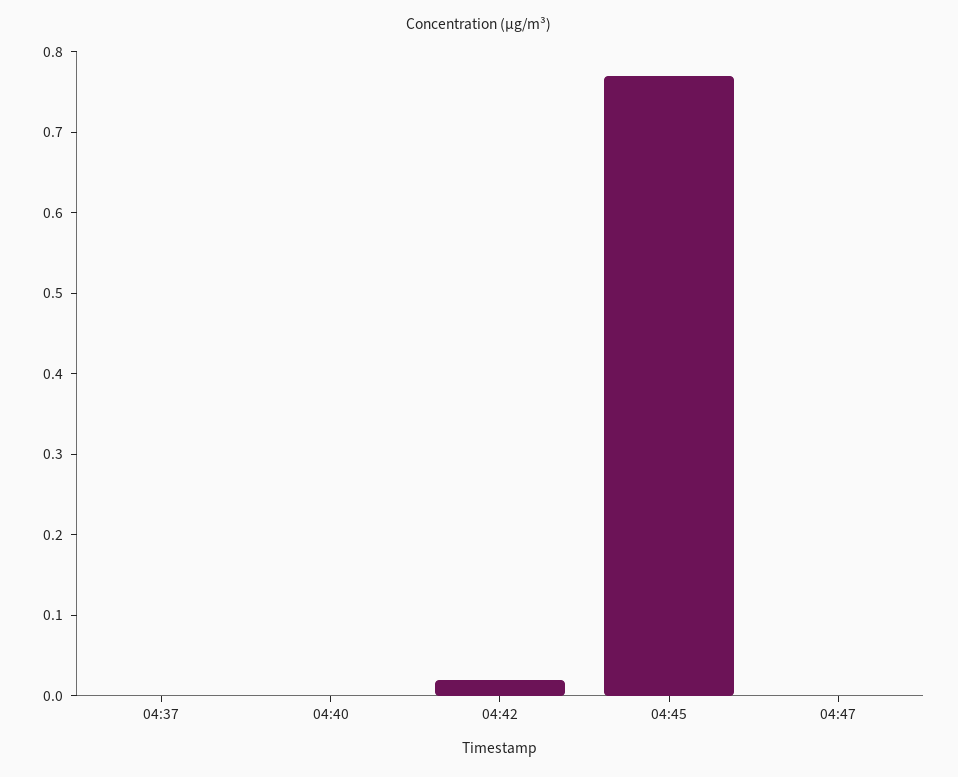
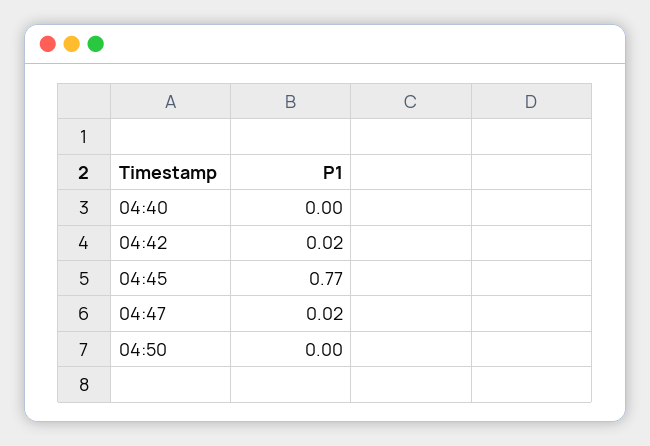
04:37: 0 -> none
04:47: 0 -> 0.02
04:50: none -> 0

